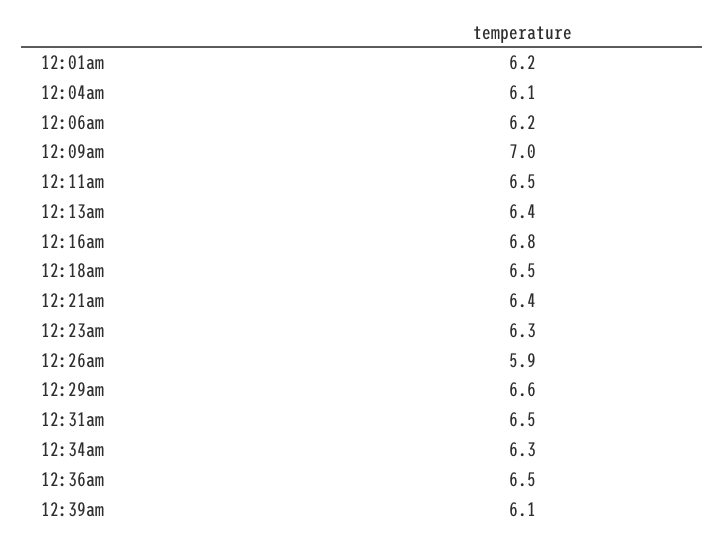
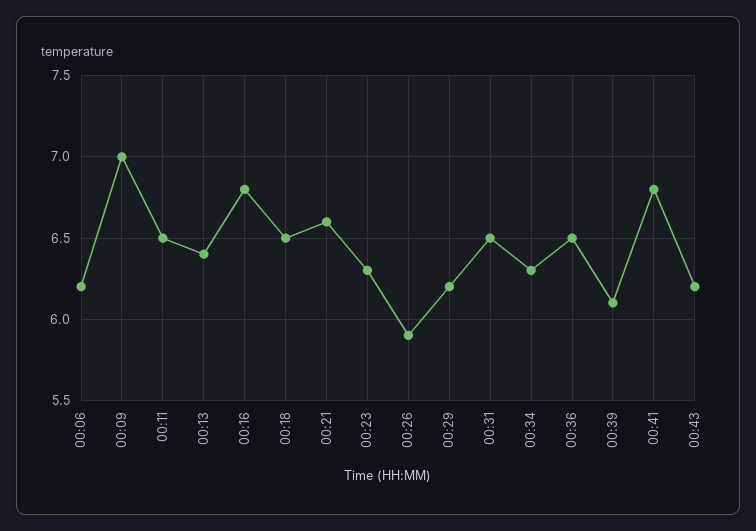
12:01am: 6.2 -> none
12:04am: 6.1 -> none
12:21am: 6.4 -> 6.6
12:29am: 6.6 -> 6.2
00:41: none -> 6.8
00:43: none -> 6.2

